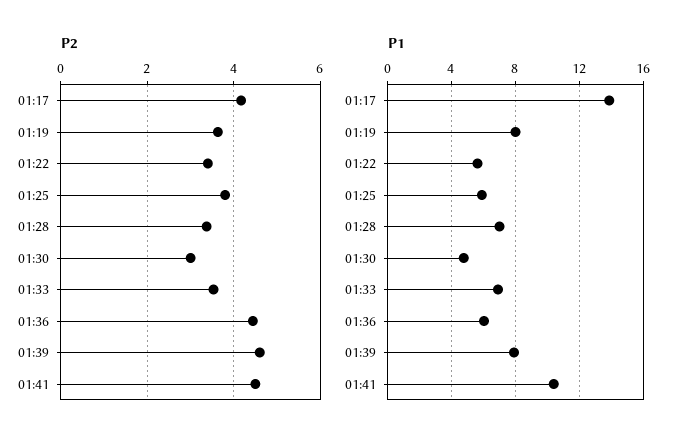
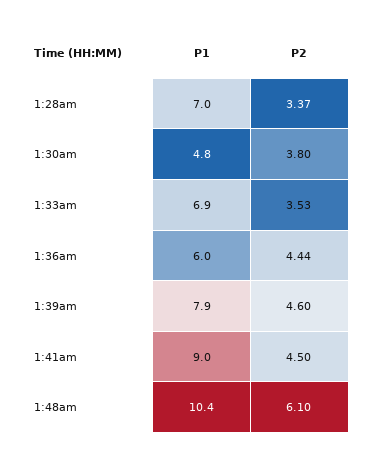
P2, 01:17: 4.2 -> none
P2, 01:19: 3.6 -> none
P2, 01:22: 3.4 -> none
P2, 01:25: 3.8 -> none
P2, 01:30: 3 -> 3.8
P1, 01:17: 14 -> none
P1, 01:19: 8 -> none
P1, 01:22: 5.5 -> none
P1, 01:25: 6 -> none
P1, 01:41: 10.5 -> 9
P1, 1:48am: none -> 10.4
P2, 1:48am: none -> 6.1

